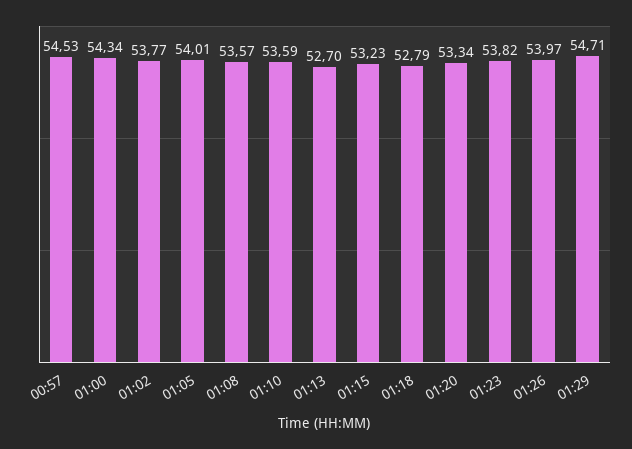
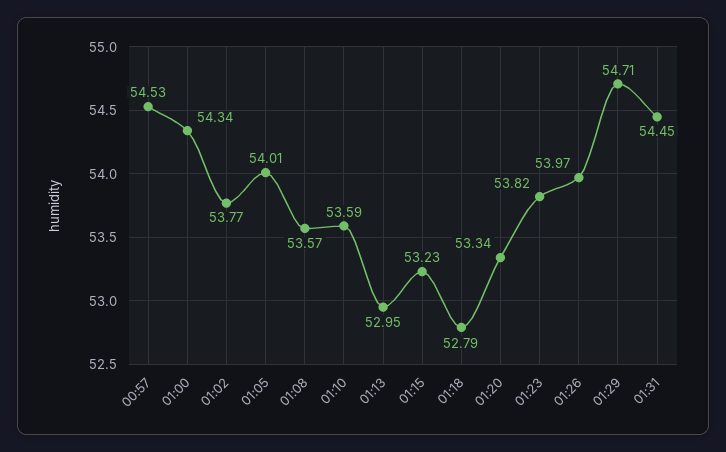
01:13: 52.7 -> 52.95
01:31: none -> 54.45

